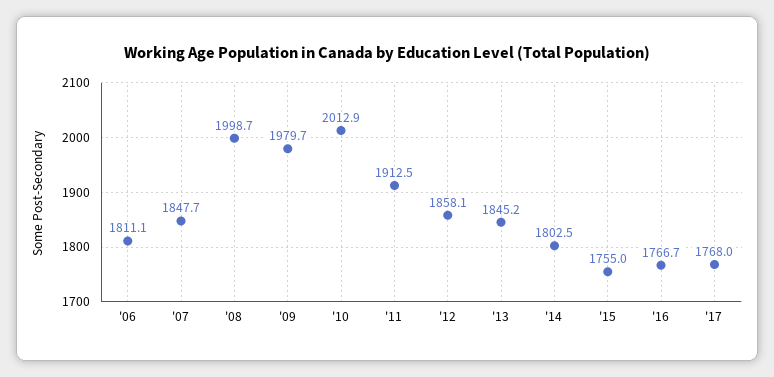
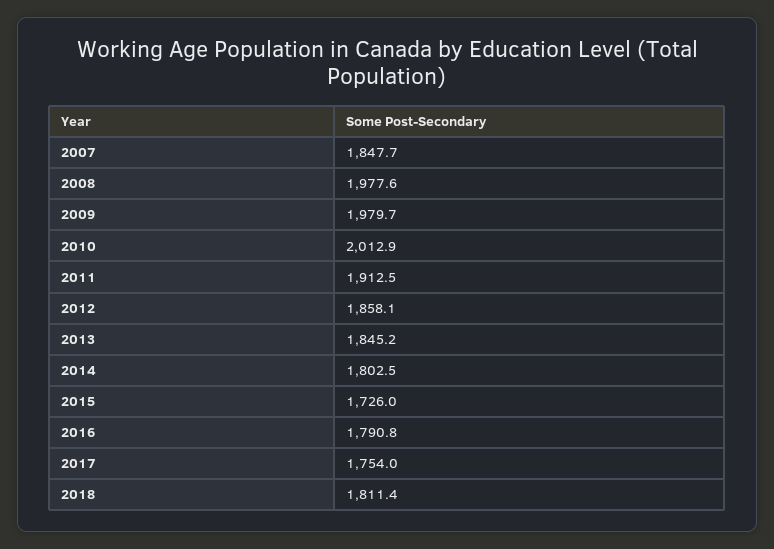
'06: 1811.1 -> none
'08: 1998.7 -> 1977.6
'15: 1755 -> 1726
'16: 1766.7 -> 1790.8
'17: 1768 -> 1754
2018: none -> 1811.4

